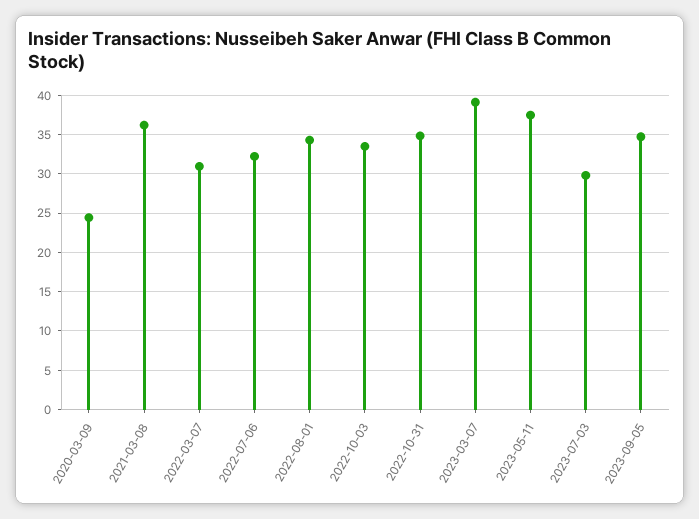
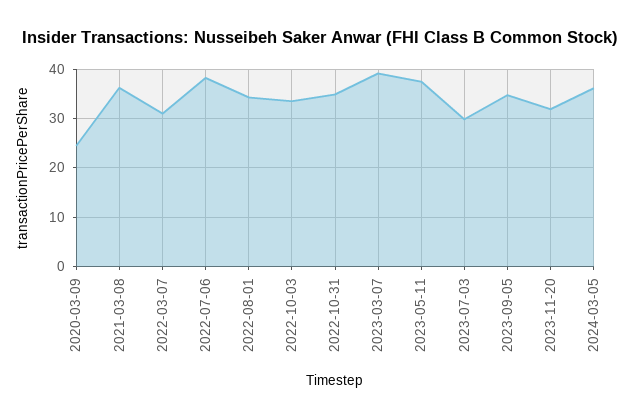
2022-07-06: 32 -> 38
2023-11-20: none -> 32
2024-03-05: none -> 36

